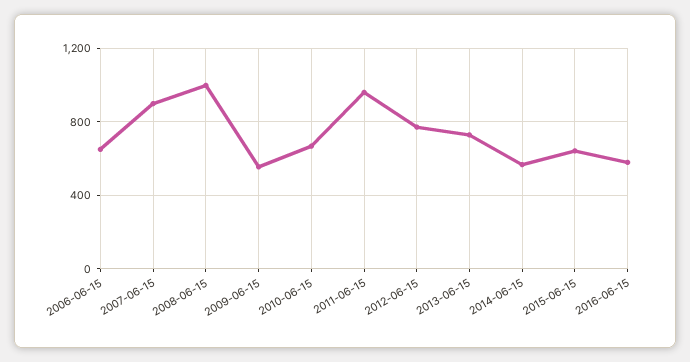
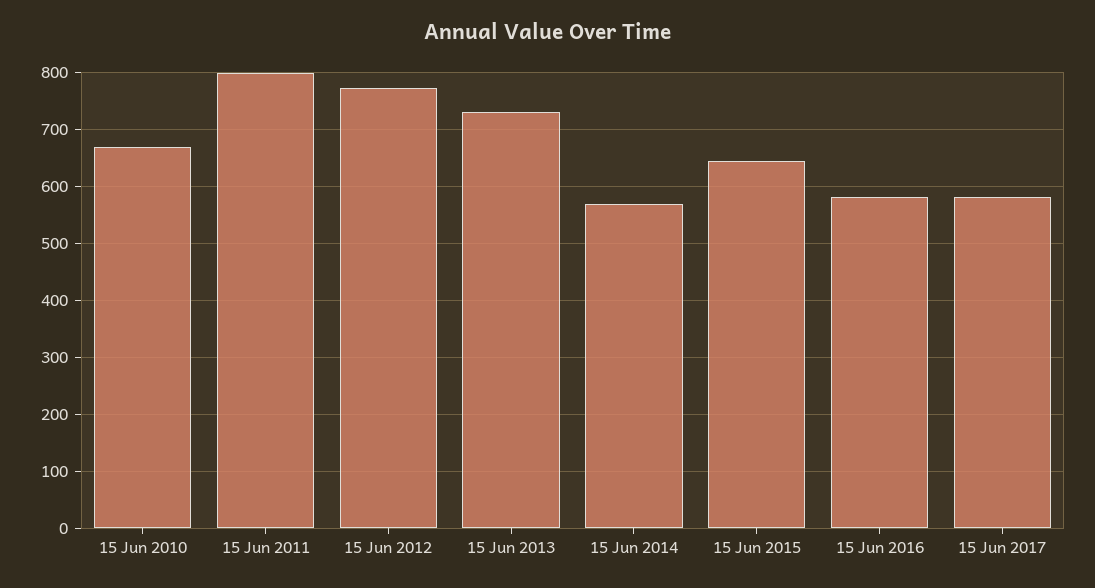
2006-06-15: 650 -> none
2007-06-15: 900 -> none
2008-06-15: 1000 -> none
2009-06-15: 550 -> none
2011-06-15: 950 -> 800
15 Jun 2017: none -> 580

